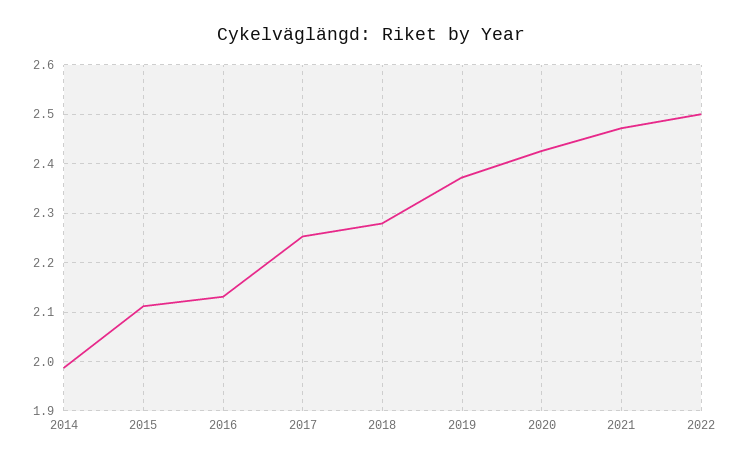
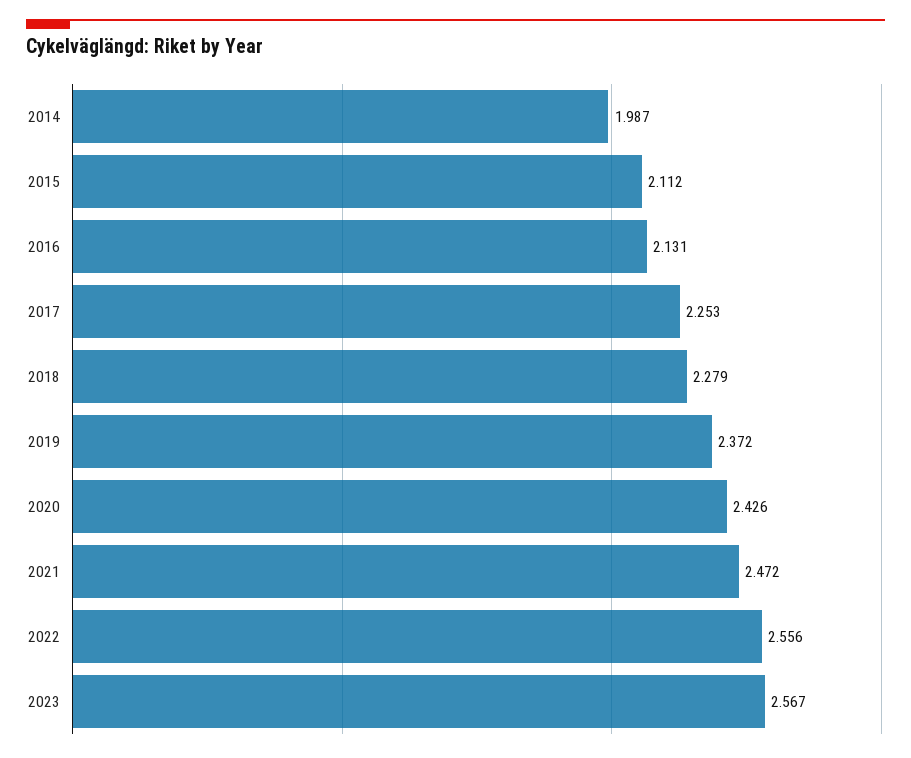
2022: 2.5 -> 2.556
2023: none -> 2.567

